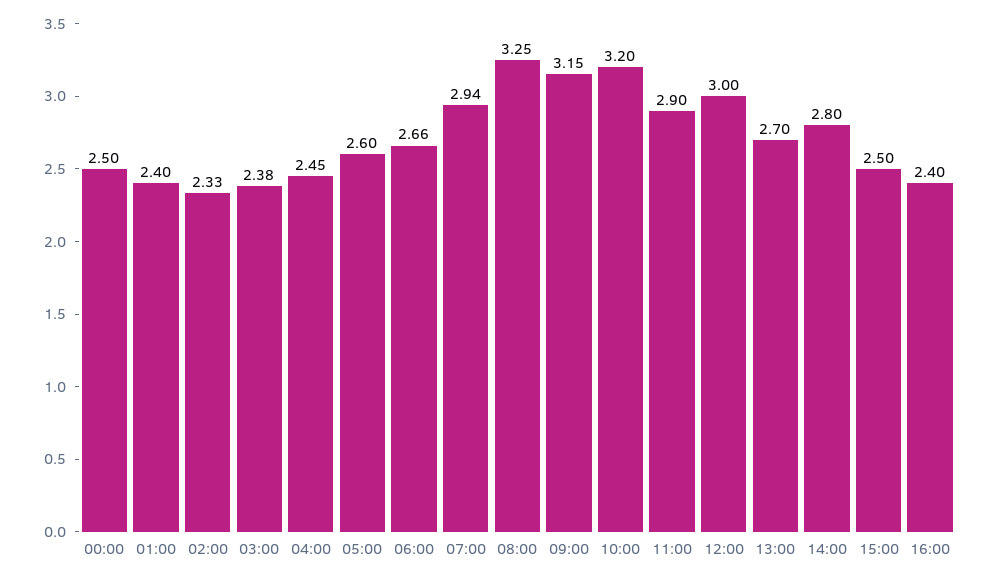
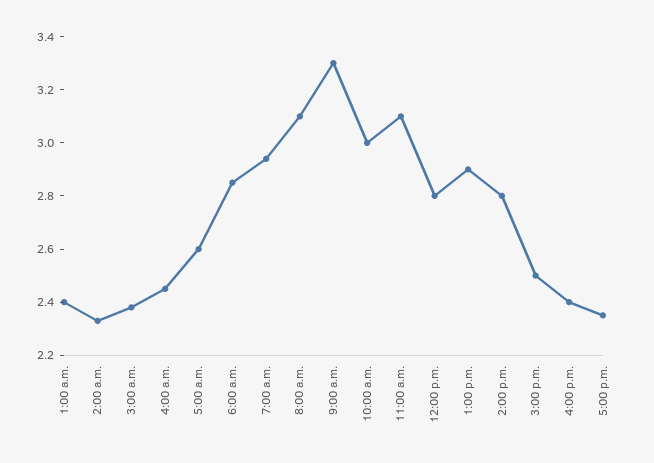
00:00: 2.5 -> none
06:00: 2.66 -> 2.85
08:00: 3.25 -> 3.1
09:00: 3.15 -> 3.3
10:00: 3.2 -> 3
11:00: 2.9 -> 3.1
12:00: 3 -> 2.8
13:00: 2.7 -> 2.9
5:00 p.m.: none -> 2.35

